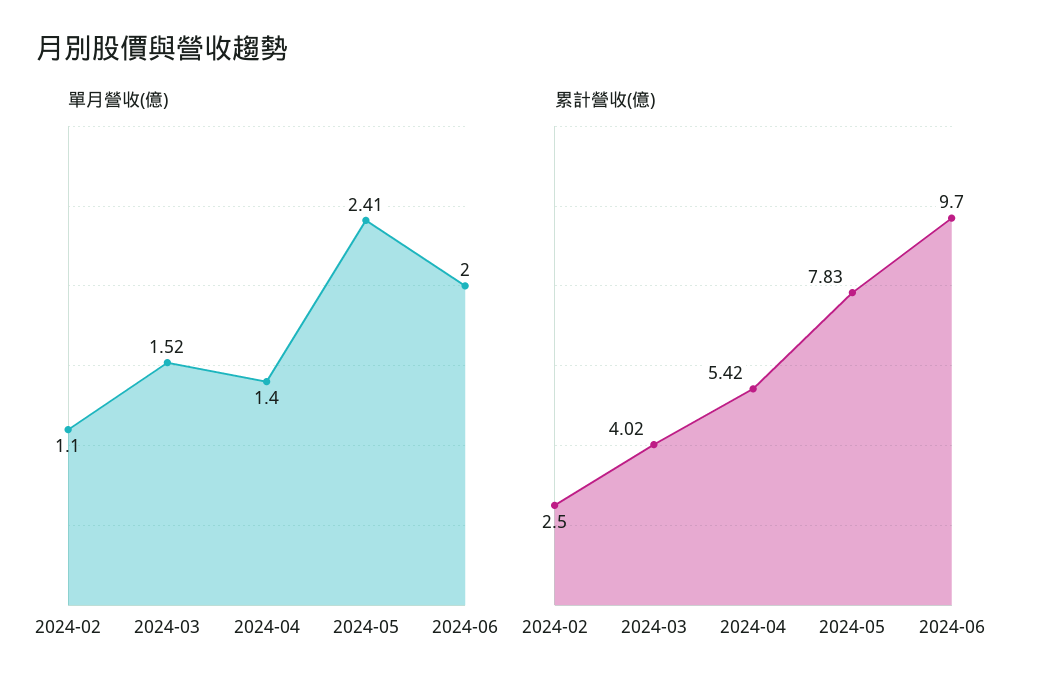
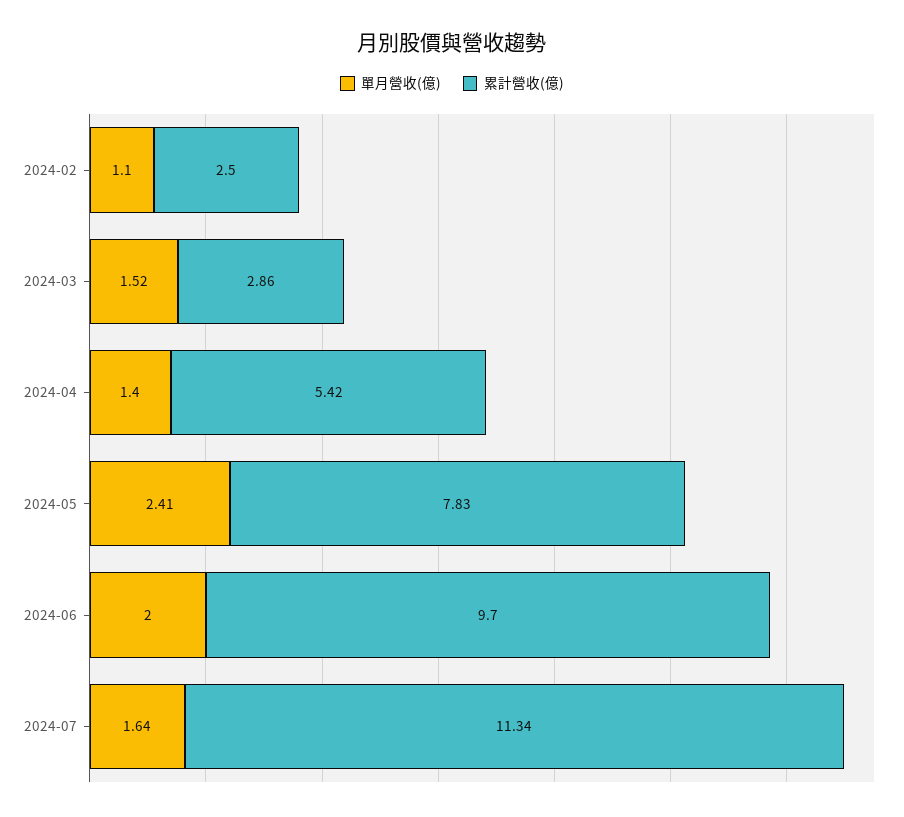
累計營收(億), 2024-03: 4.02 -> 2.86
單月營收(億), 2024-07: none -> 1.64
累計營收(億), 2024-07: none -> 11.34

